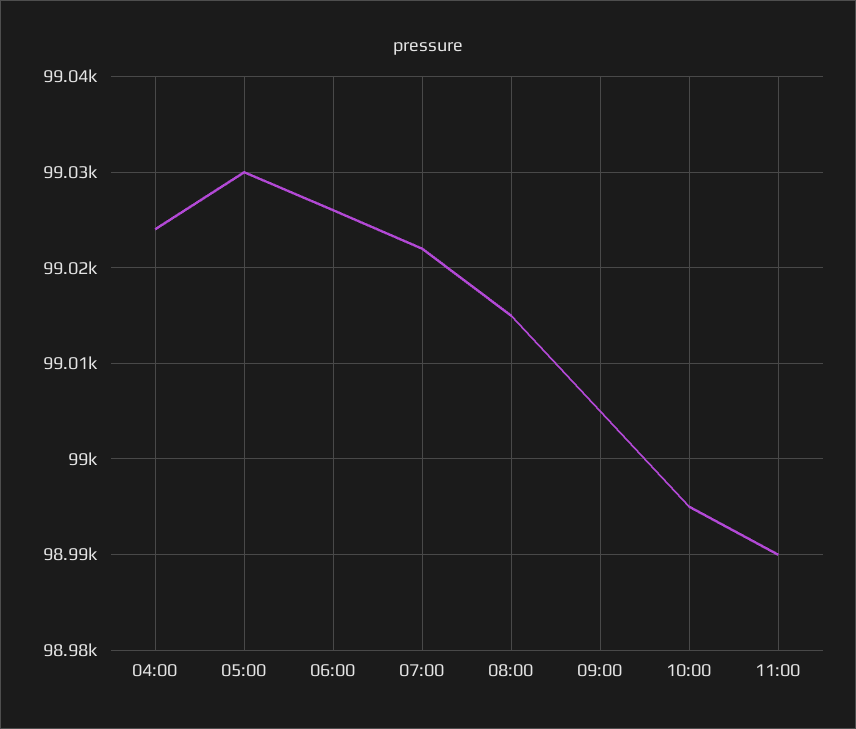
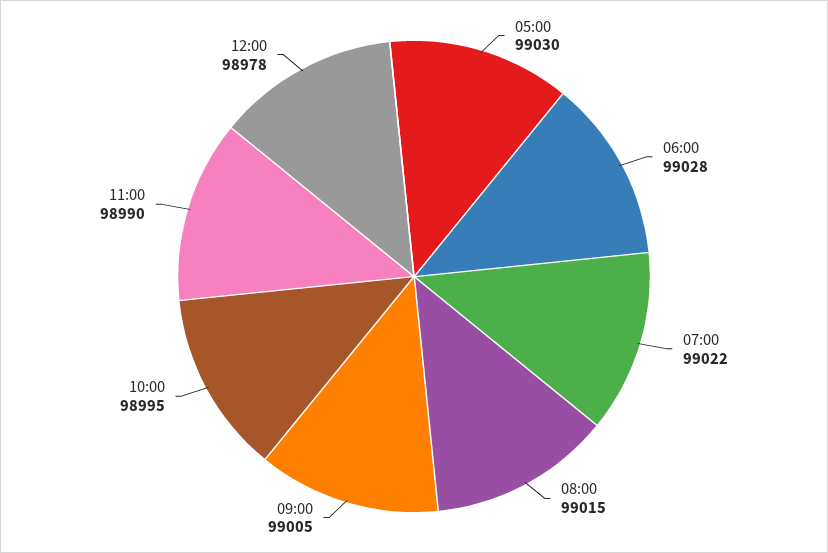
04:00: 99024 -> none
06:00: 99026 -> 99028
12:00: none -> 98978

